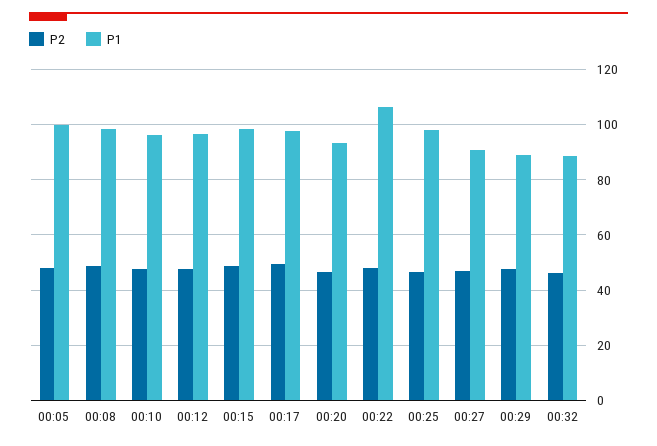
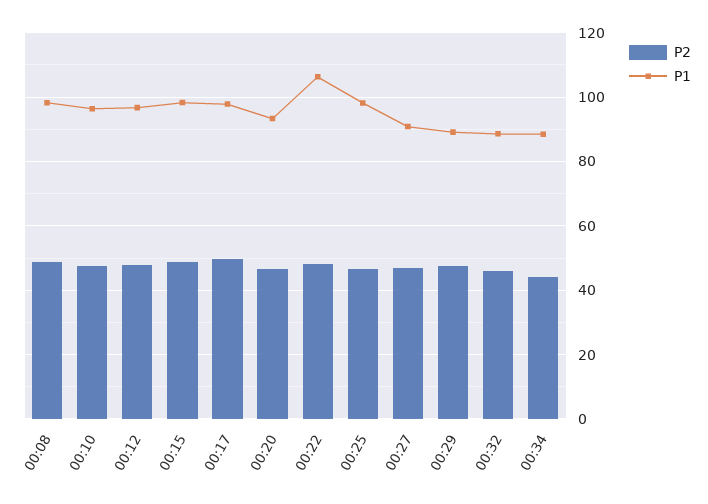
P2, 00:05: 47.5 -> none
P1, 00:05: 100 -> none
P2, 00:34: none -> 44
P1, 00:34: none -> 88

